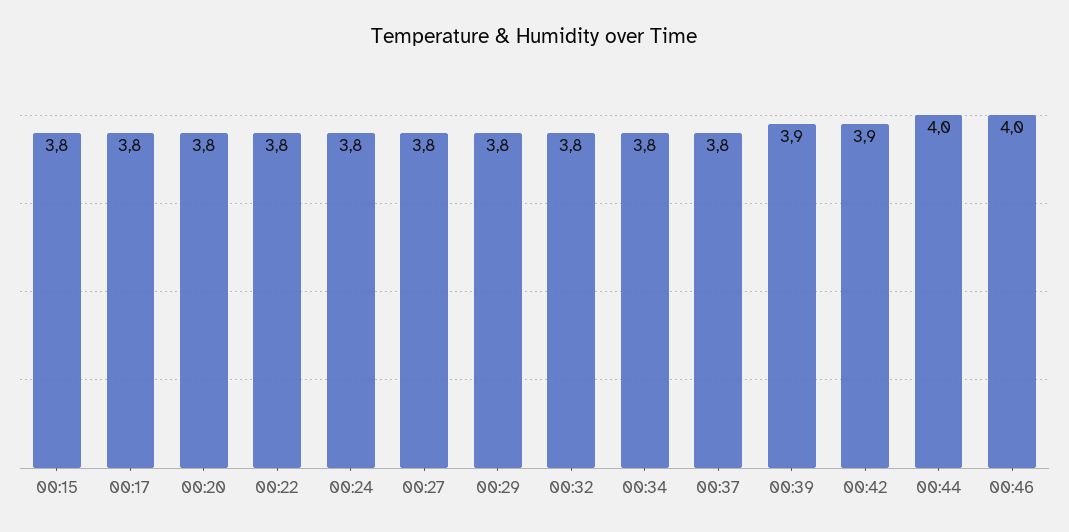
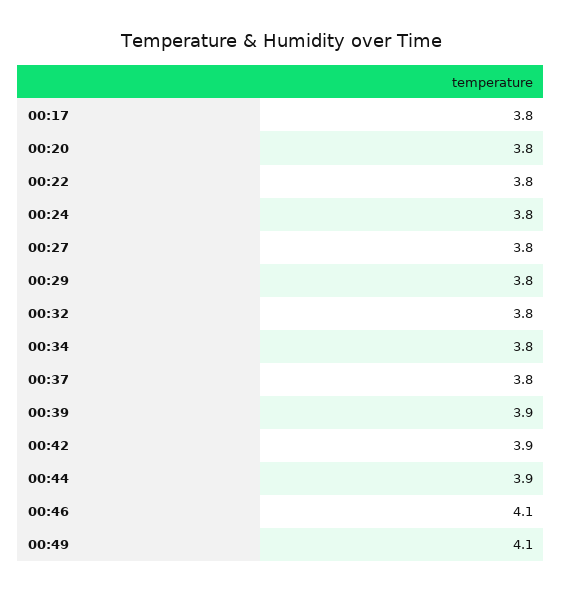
00:15: 3.8 -> none
00:44: 4 -> 3.9
00:46: 4 -> 4.1
00:49: none -> 4.1

